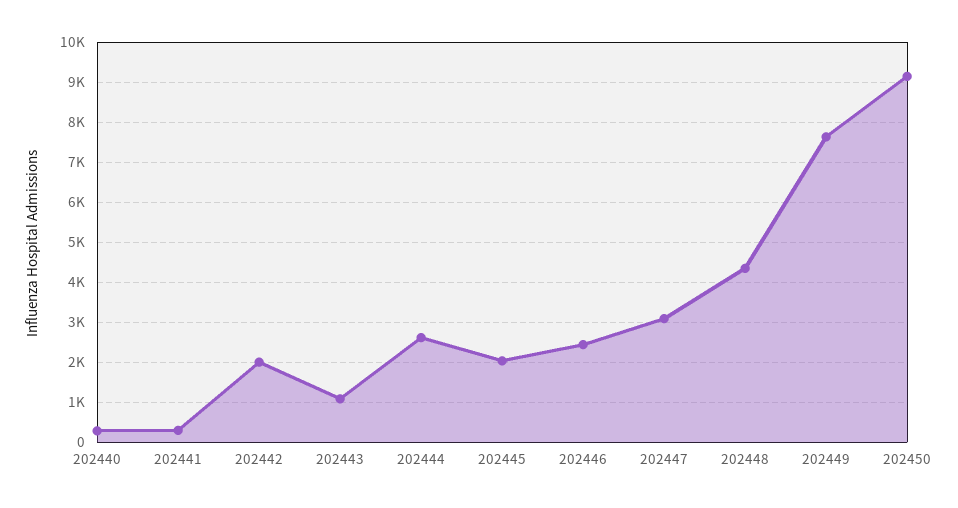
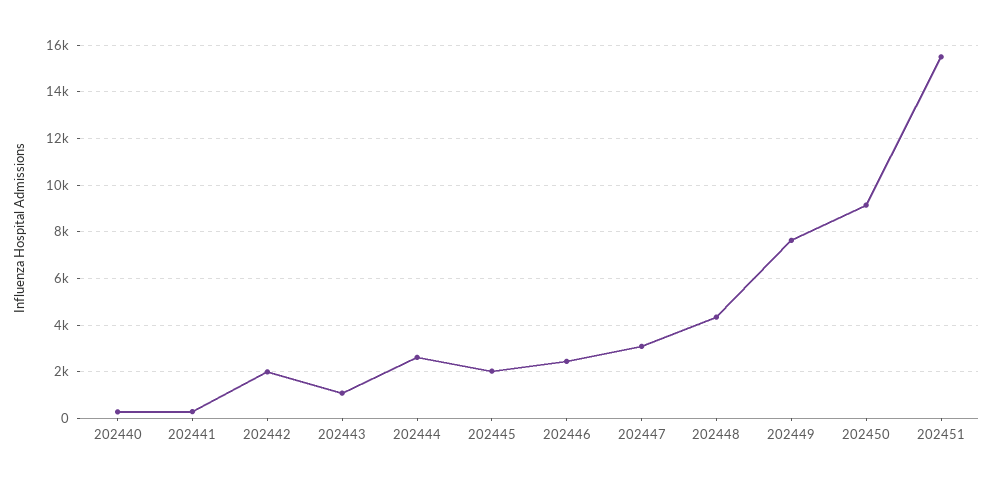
202451: none -> 15500

